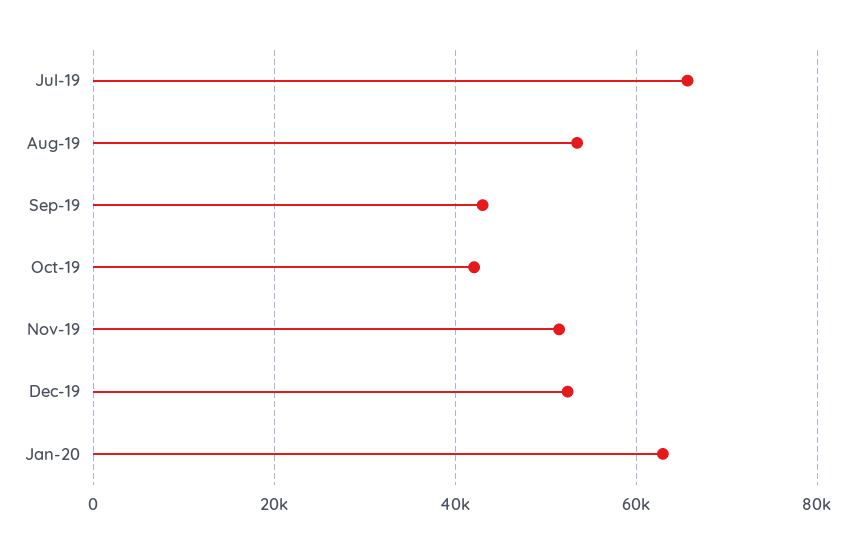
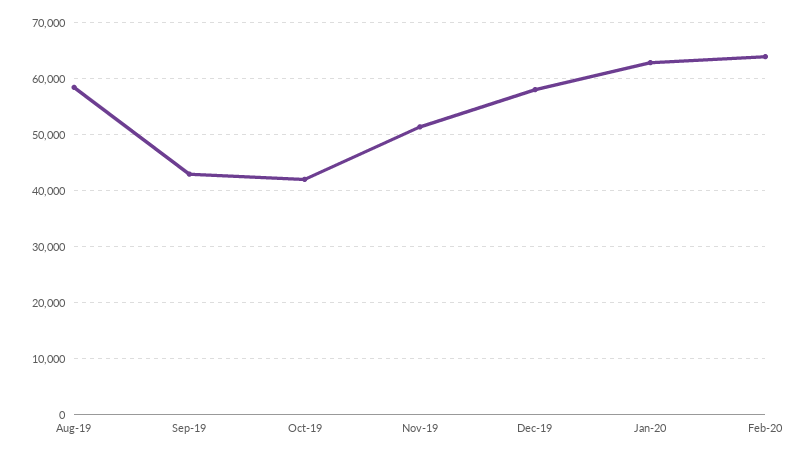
Jul-19: 66000 -> none
Aug-19: 54000 -> 58000
Dec-19: 52000 -> 58000
Feb-20: none -> 64000

